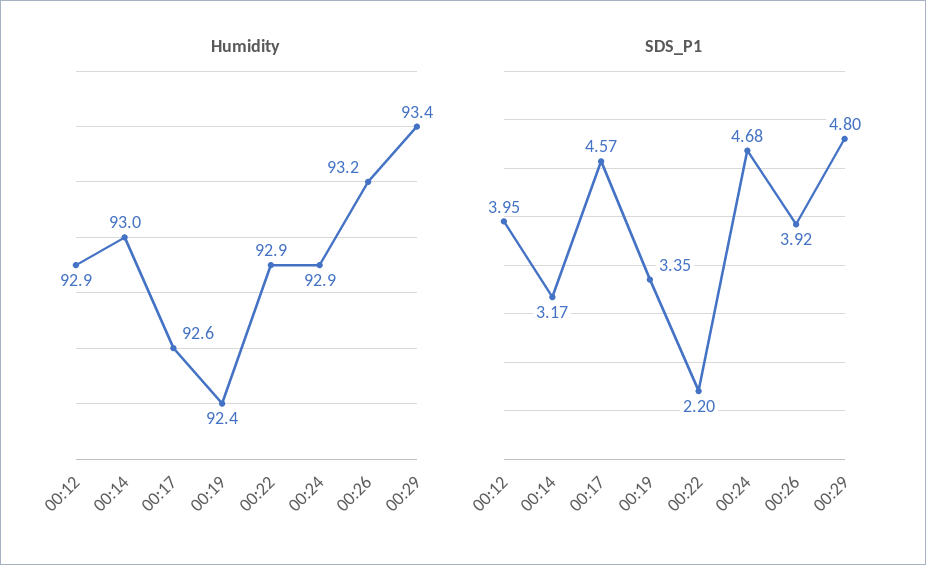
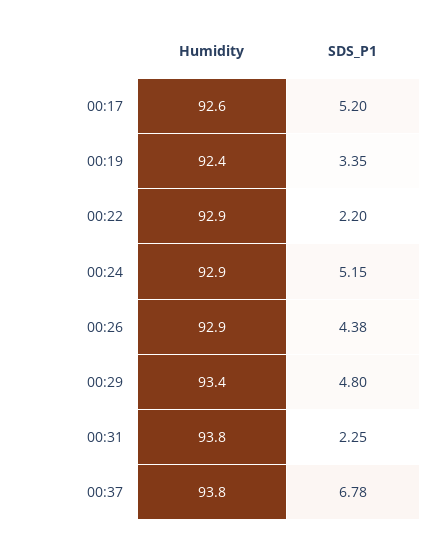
Humidity, 00:12: 92.9 -> none
Humidity, 00:14: 93 -> none
Humidity, 00:26: 93.2 -> 92.9
SDS_P1, 00:12: 3.95 -> none
SDS_P1, 00:14: 3.17 -> none
SDS_P1, 00:17: 4.57 -> 5.2
SDS_P1, 00:24: 4.68 -> 5.15
SDS_P1, 00:26: 3.92 -> 4.38
Humidity, 00:31: none -> 93.8
SDS_P1, 00:31: none -> 2.25
Humidity, 00:37: none -> 93.8
SDS_P1, 00:37: none -> 6.78

